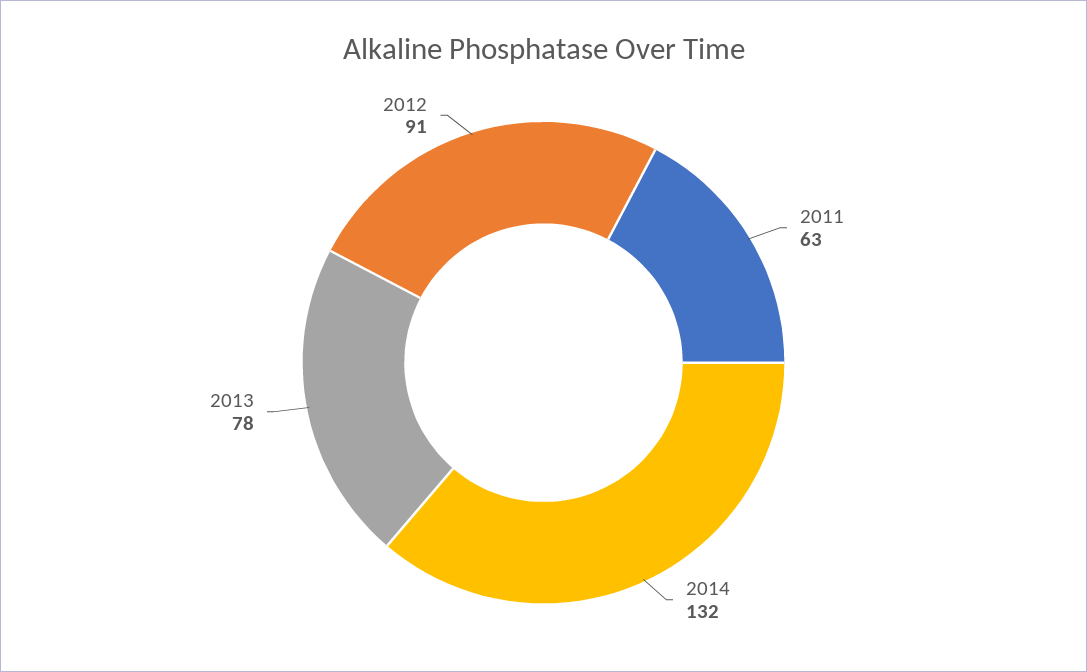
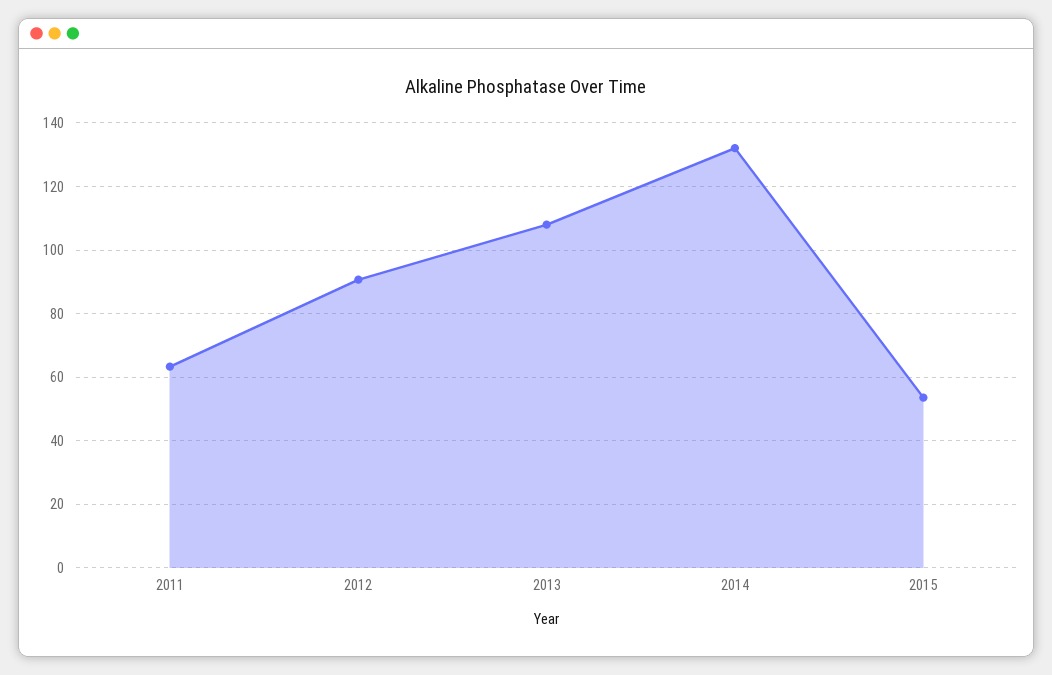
2013: 78 -> 108
2015: none -> 54

